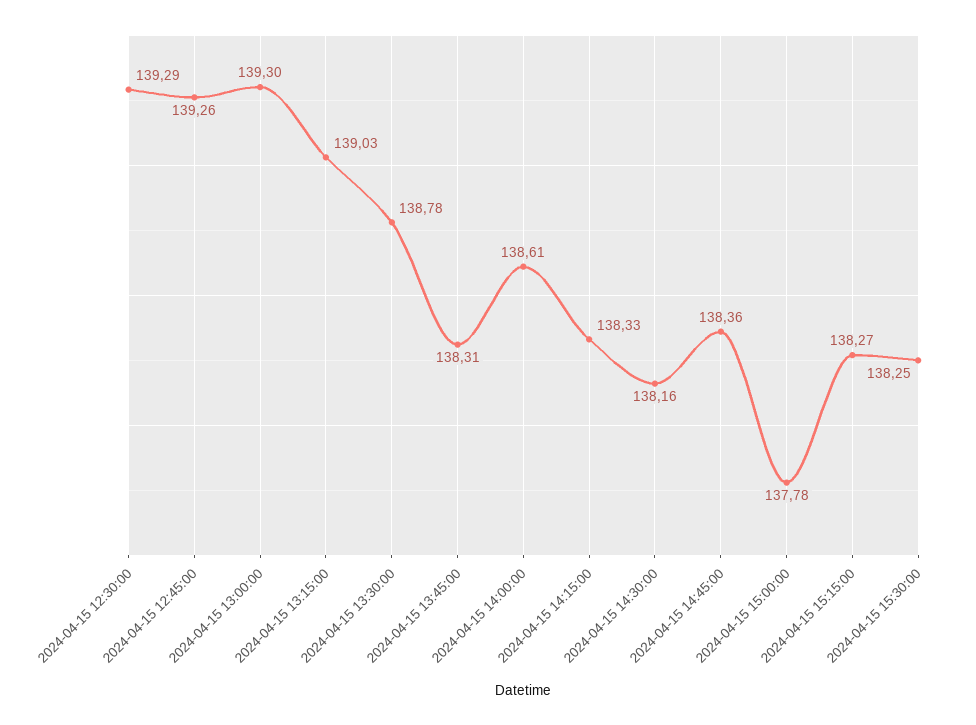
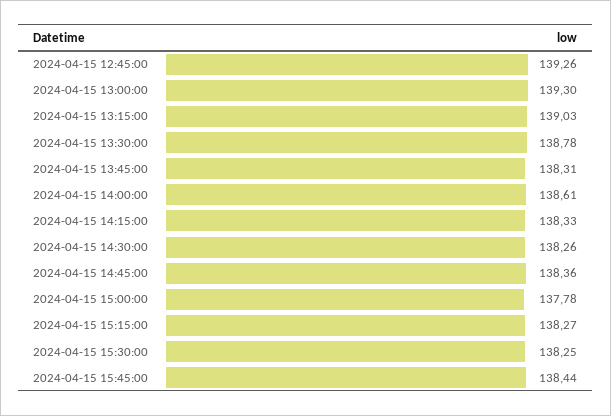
2024-04-15 12:30:00: 139.29 -> none
2024-04-15 14:30:00: 138.16 -> 138.26
2024-04-15 15:45:00: none -> 138.44

